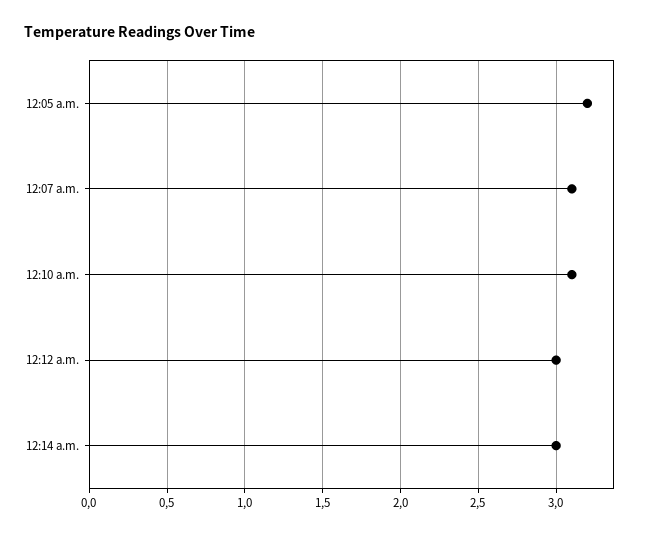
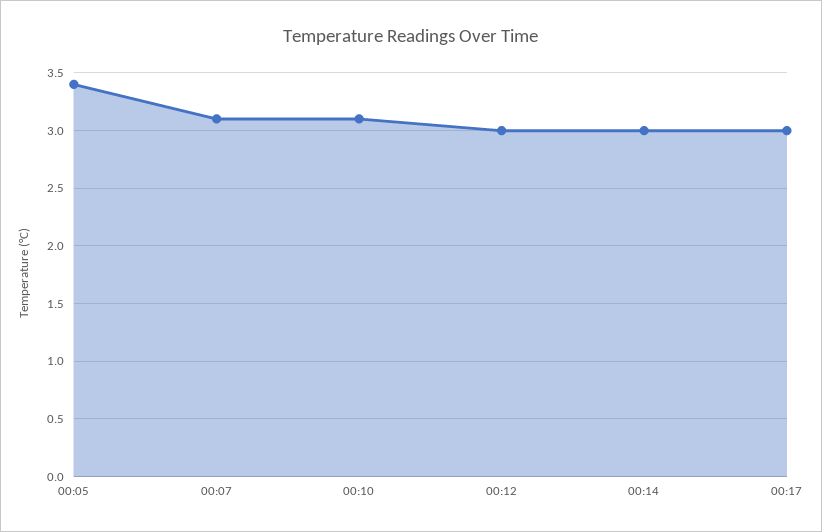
12:05 a.m.: 3.2 -> 3.4
00:17: none -> 3

